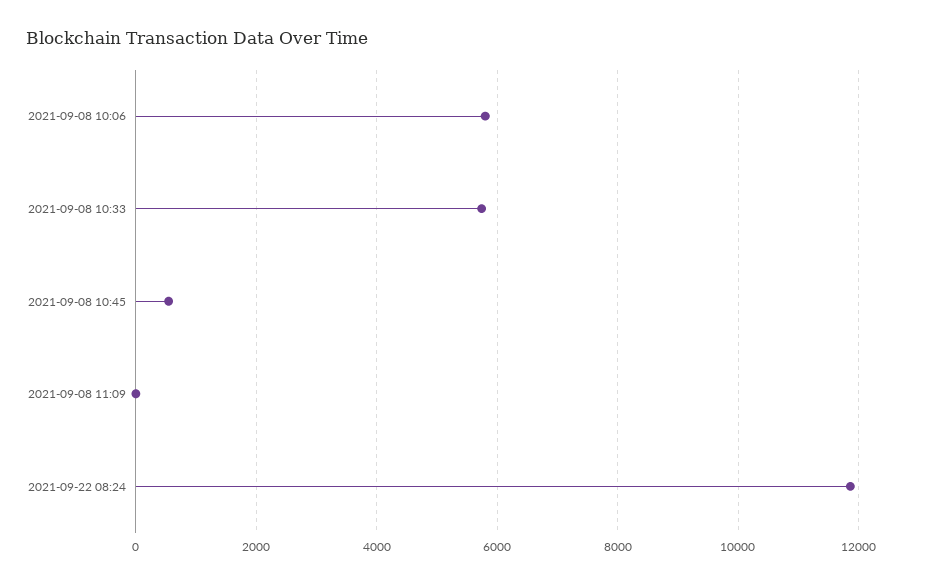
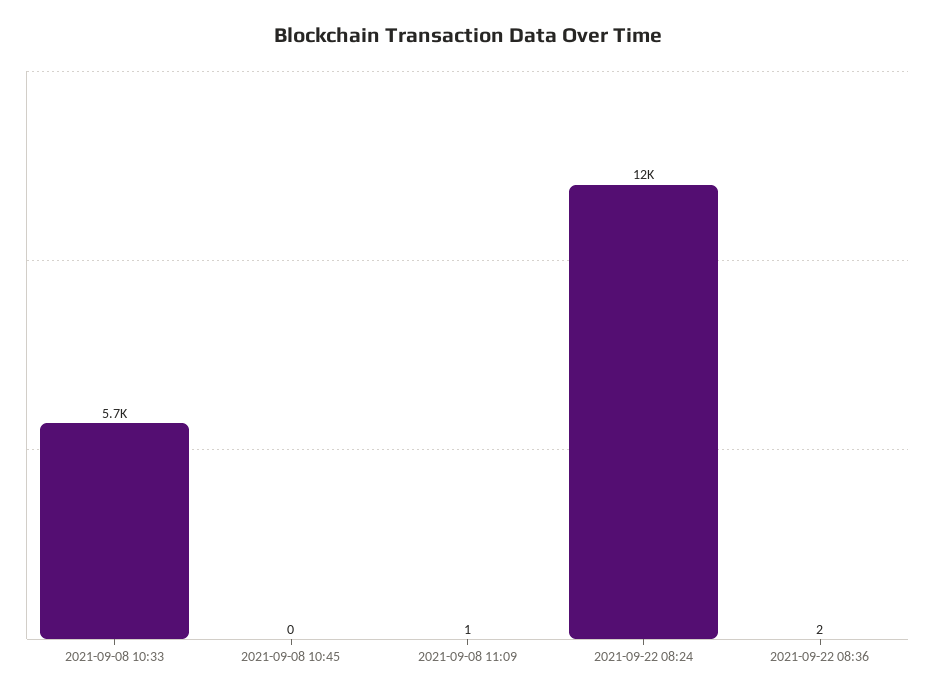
2021-09-08 10:06: 5800 -> none
2021-09-08 10:45: 600 -> 0
2021-09-22 08:36: none -> 2

